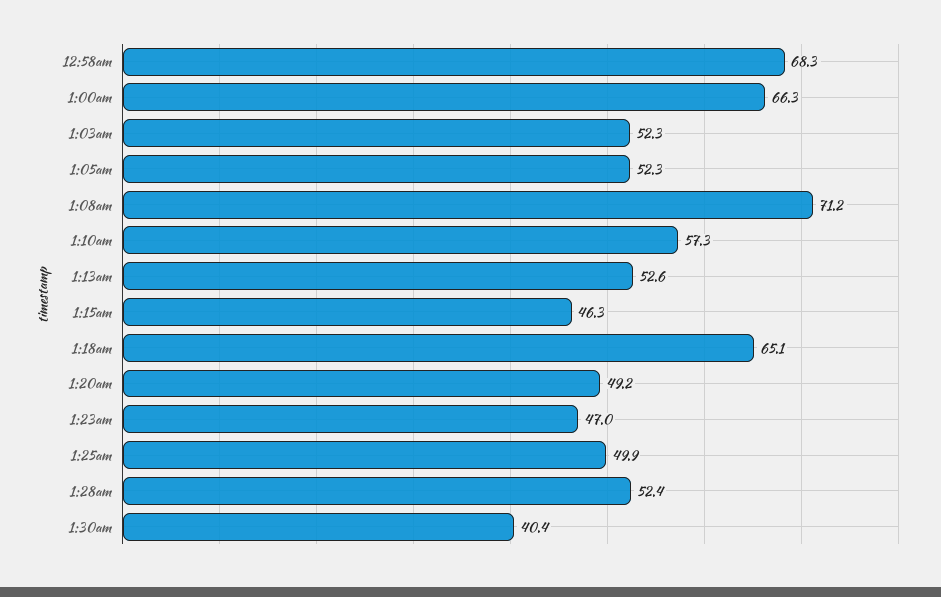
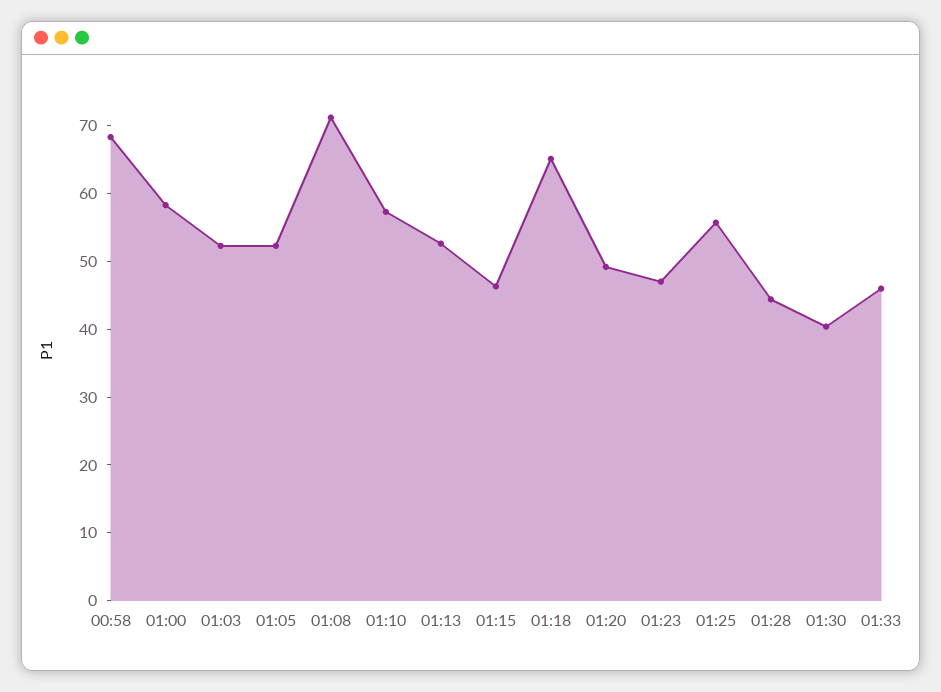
1:00am: 66.3 -> 58
1:25am: 49.9 -> 56
1:28am: 52.4 -> 44
01:33: none -> 46

